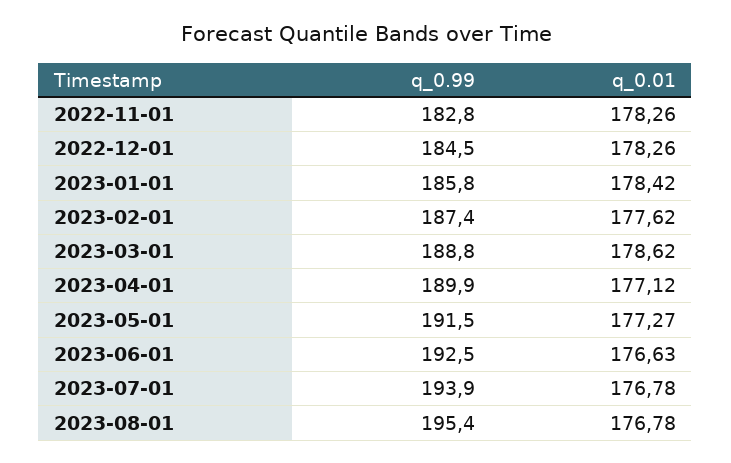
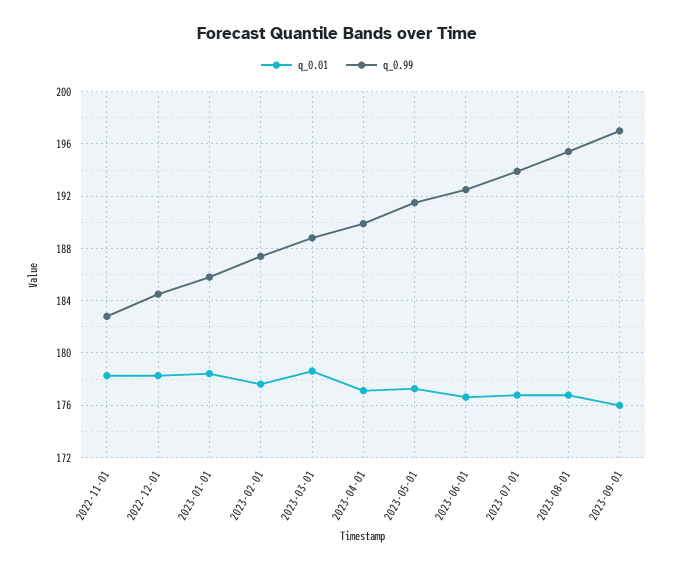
q_0.01, 2023-09-01: none -> 176
q_0.99, 2023-09-01: none -> 197

